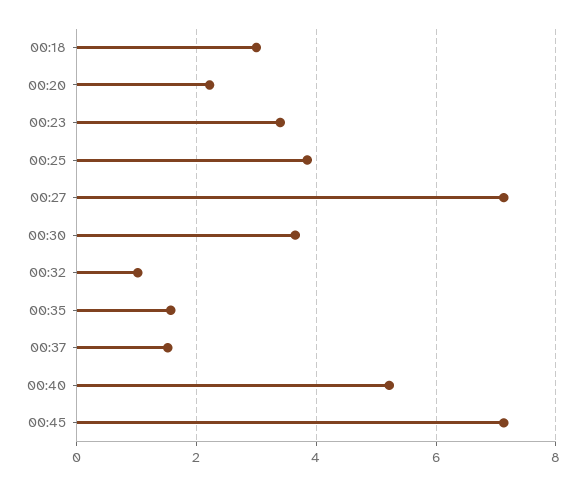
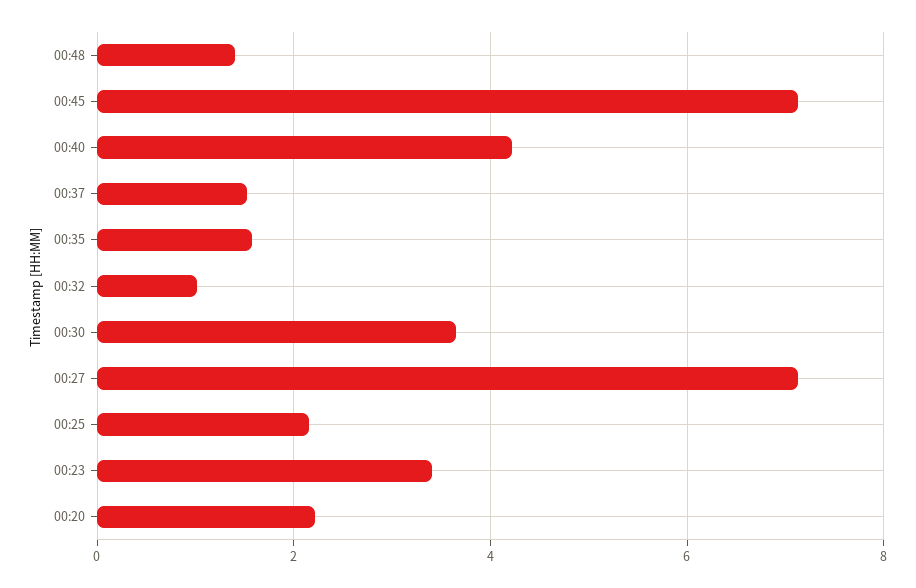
00:18: 3 -> none
00:25: 3.8 -> 2.2
00:40: 5.2 -> 4.2
00:48: none -> 1.4

